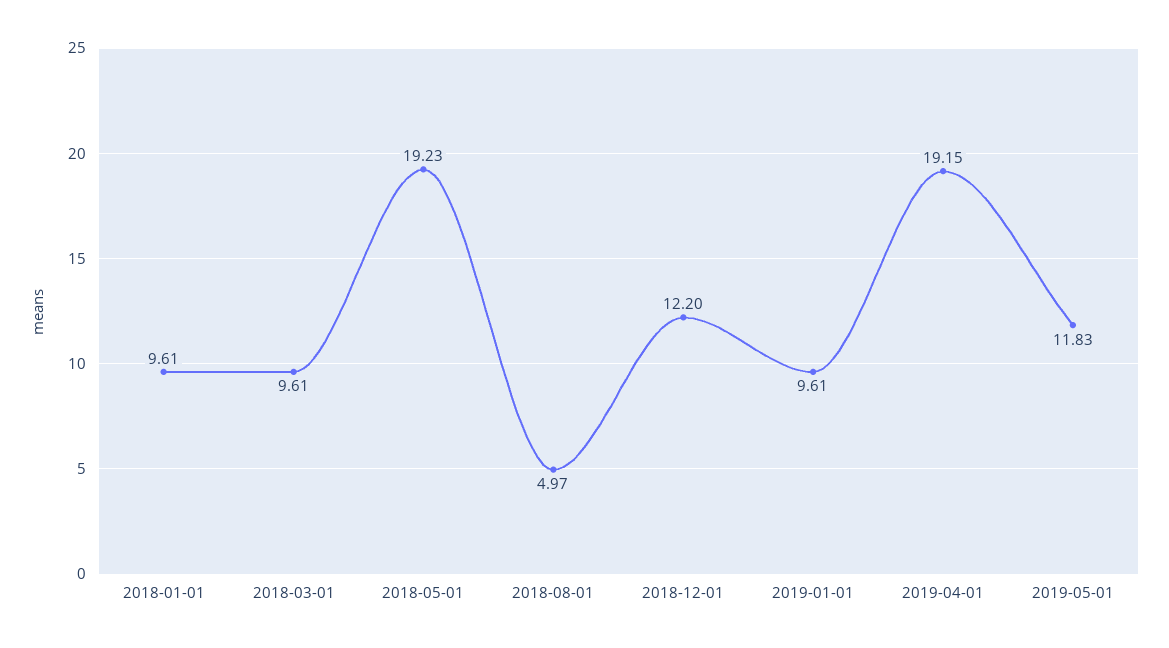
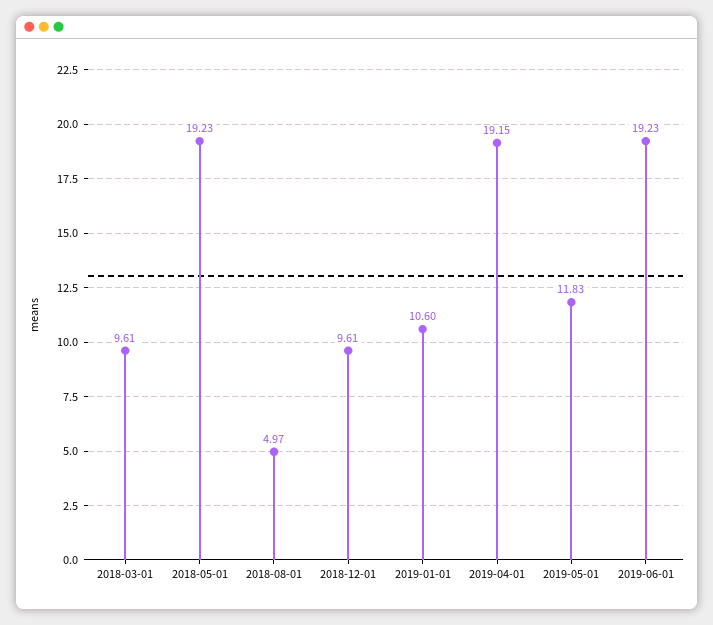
2018-01-01: 9.61 -> none
2018-12-01: 12.2 -> 9.61
2019-01-01: 9.61 -> 10.6
2019-06-01: none -> 19.23

